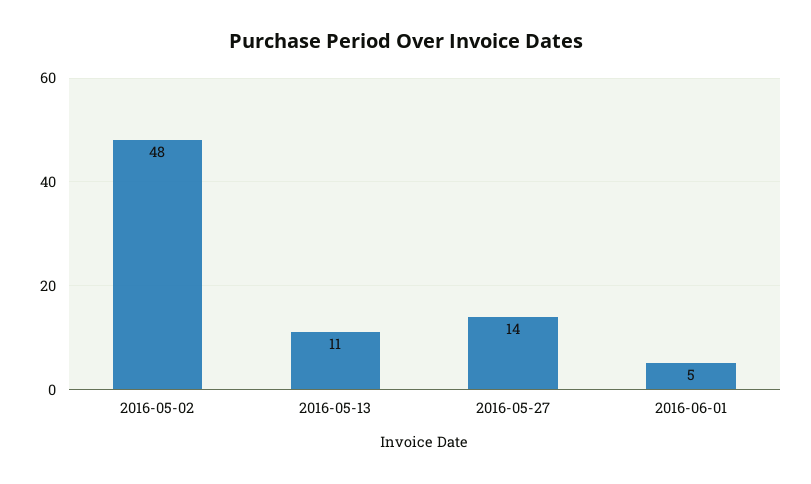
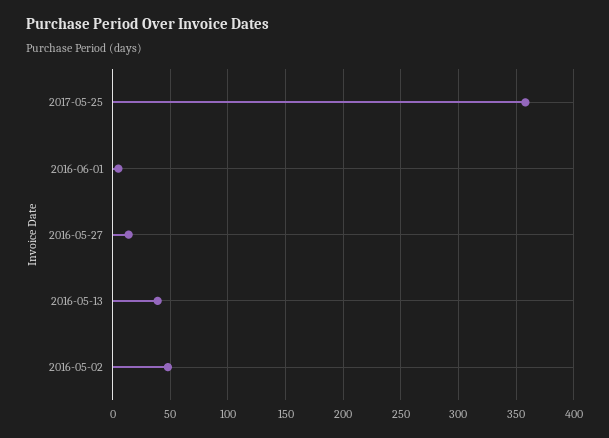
2016-05-13: 11 -> 40
2017-05-25: none -> 360

